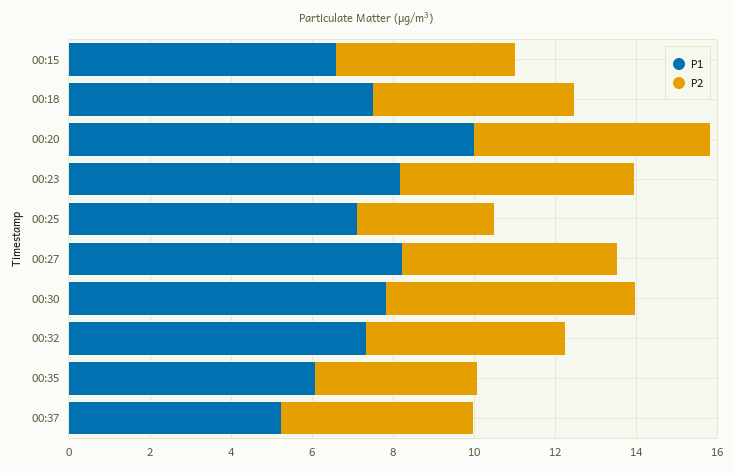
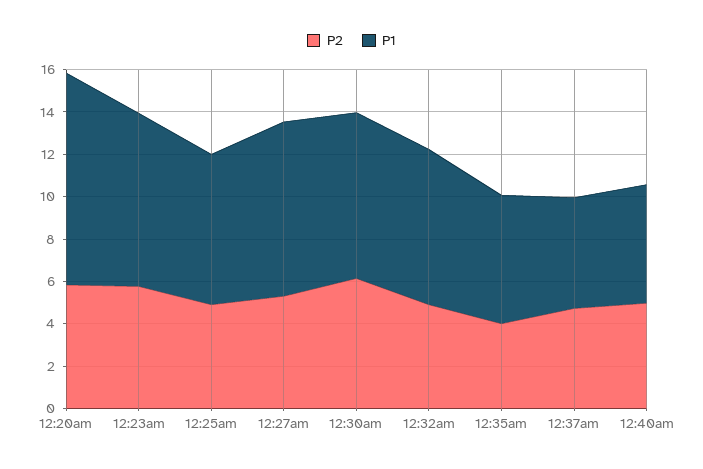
P1, 00:15: 6.5 -> none
P2, 00:15: 4.5 -> none
P1, 00:18: 7.5 -> none
P2, 00:18: 5 -> none
P2, 00:25: 3.5 -> 5
P2, 12:40am: none -> 5
P1, 12:40am: none -> 5.5

